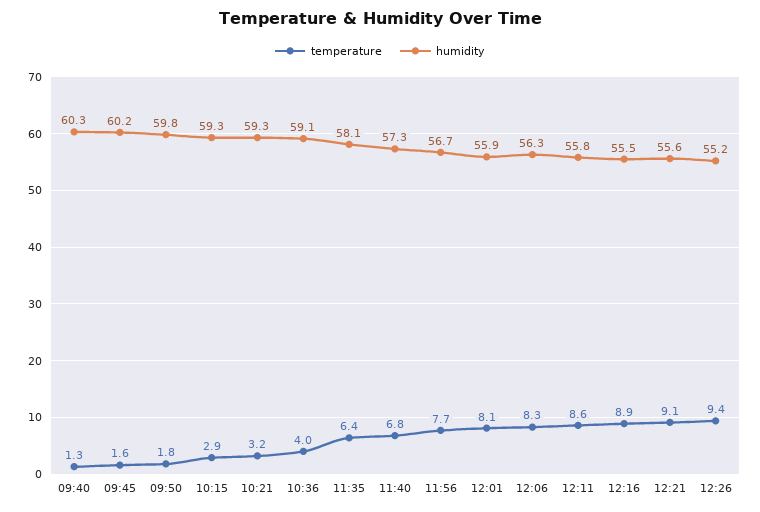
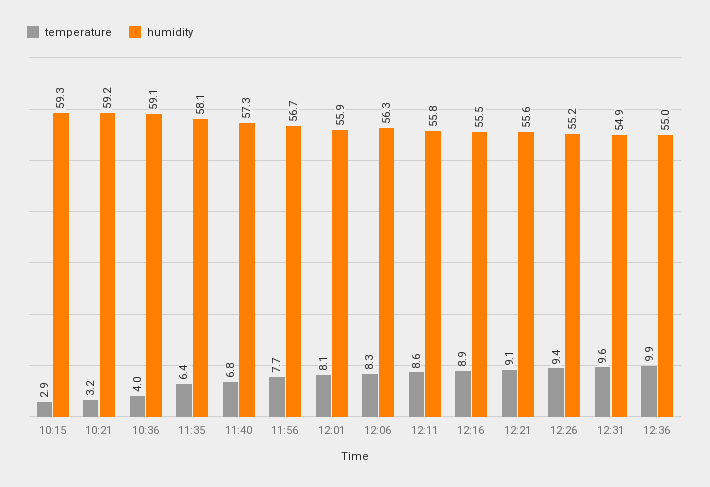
temperature, 09:40: 1.3 -> none
humidity, 09:40: 60.3 -> none
temperature, 09:45: 1.6 -> none
humidity, 09:45: 60.2 -> none
temperature, 09:50: 1.8 -> none
humidity, 09:50: 59.8 -> none
humidity, 10:21: 59.3 -> 59.2
temperature, 12:31: none -> 9.6
humidity, 12:31: none -> 54.9
temperature, 12:36: none -> 9.9
humidity, 12:36: none -> 55

